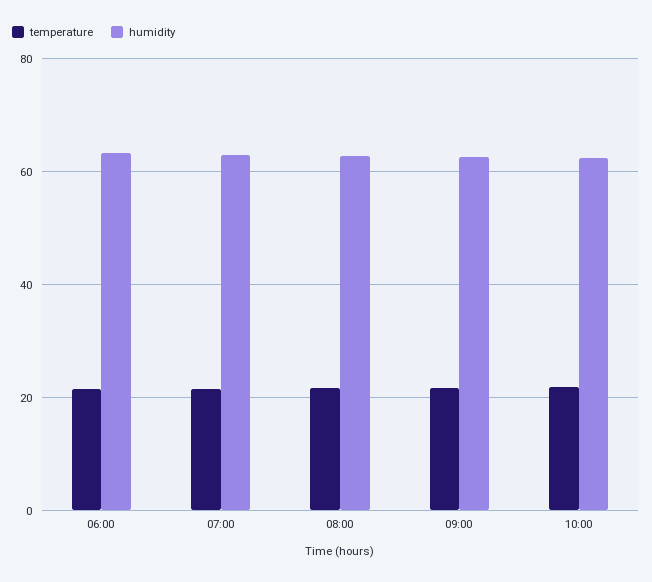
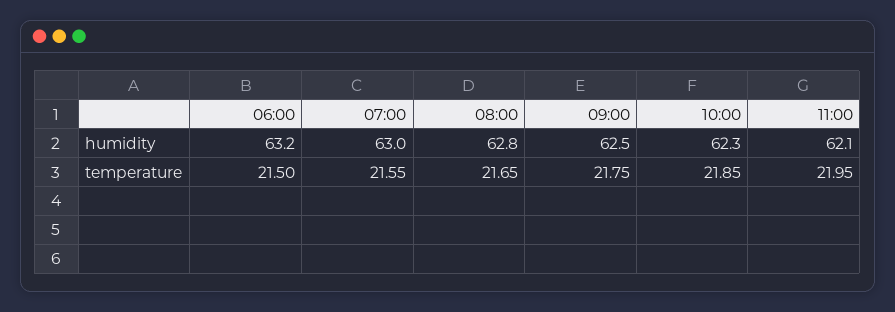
humidity, 11:00: none -> 62.1
temperature, 11:00: none -> 21.95

